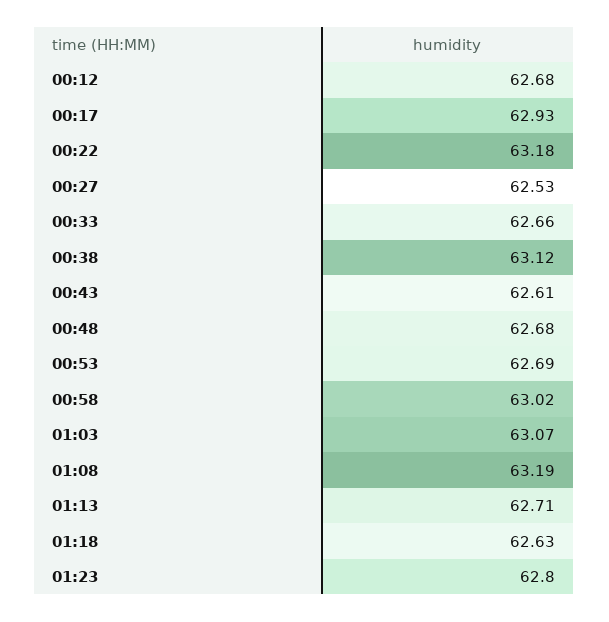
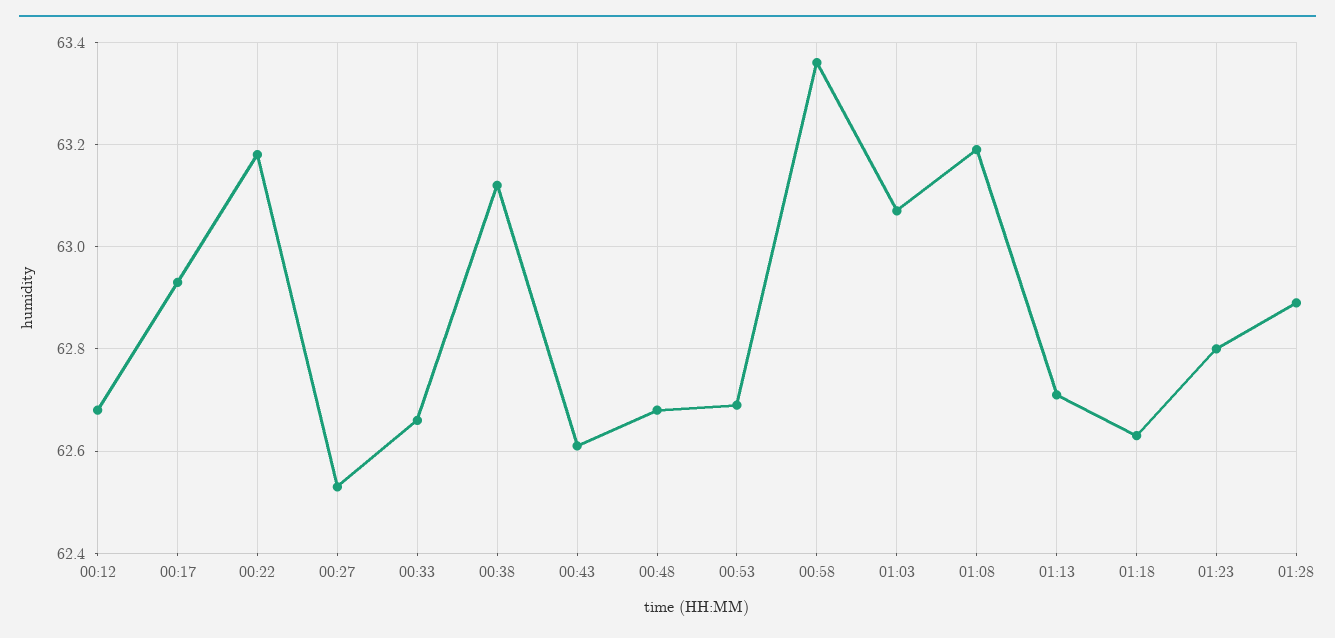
00:58: 63.02 -> 63.35
01:28: none -> 62.9

